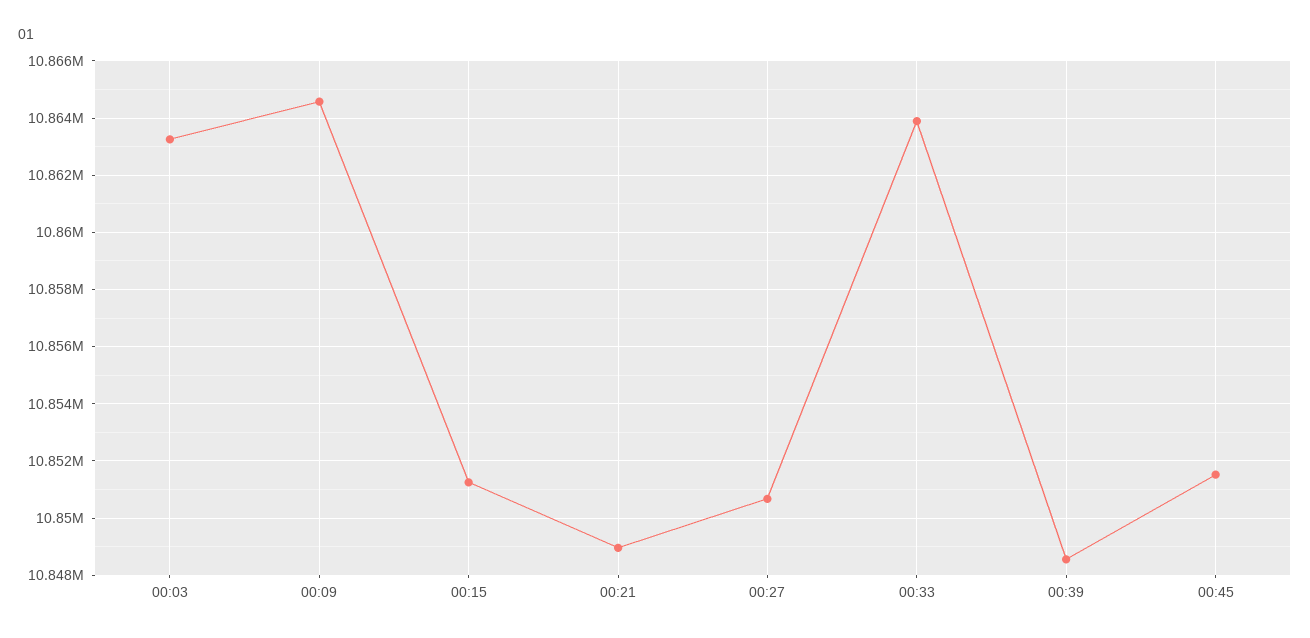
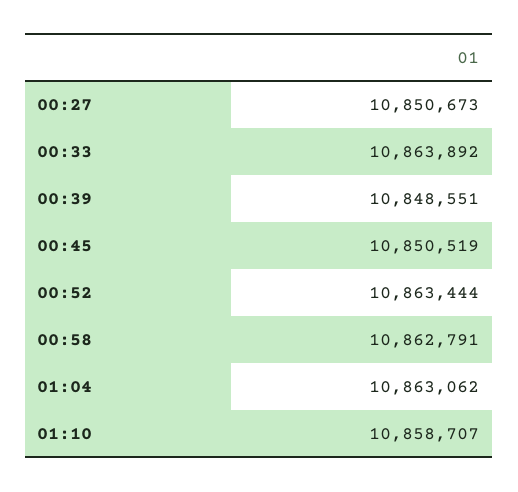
00:03: 10863250 -> none
00:09: 10864500 -> none
00:15: 10851250 -> none
00:21: 10849000 -> none
00:45: 10851500 -> 10850519
00:52: none -> 10863444
00:58: none -> 10862791
01:04: none -> 10863062
01:10: none -> 10858707

